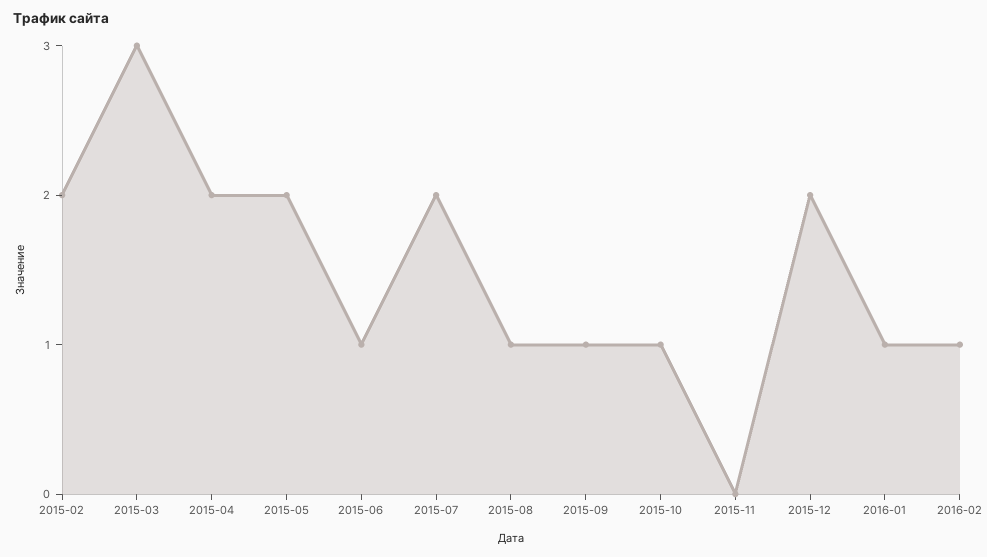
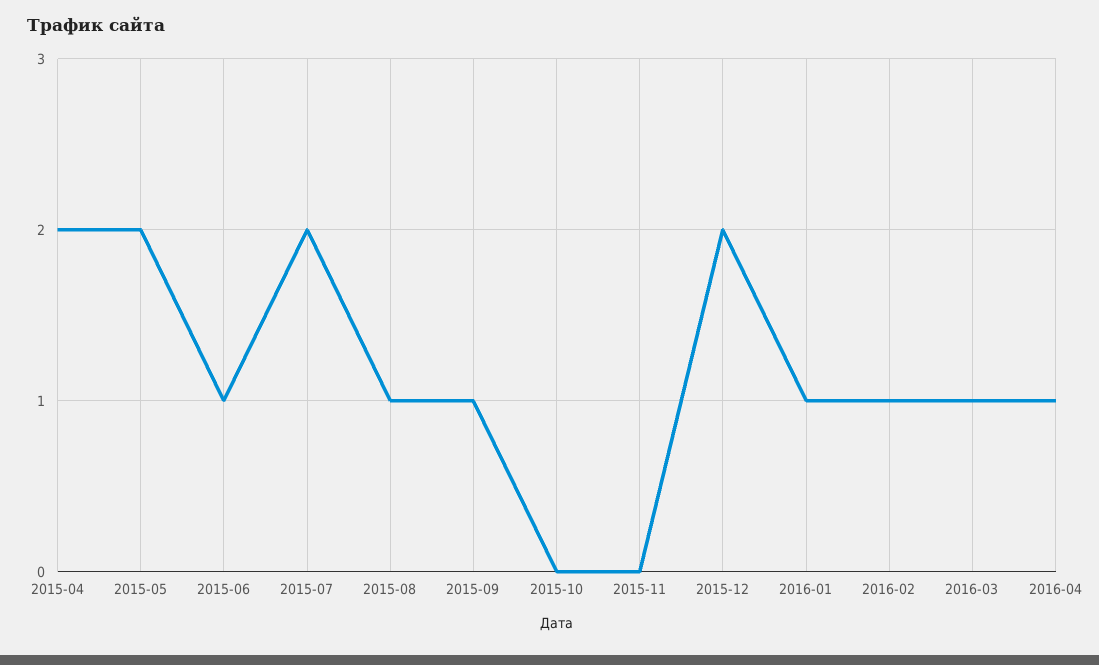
2015-02: 2 -> none
2015-03: 3 -> none
2015-10: 1 -> 0
2016-03: none -> 1
2016-04: none -> 1

